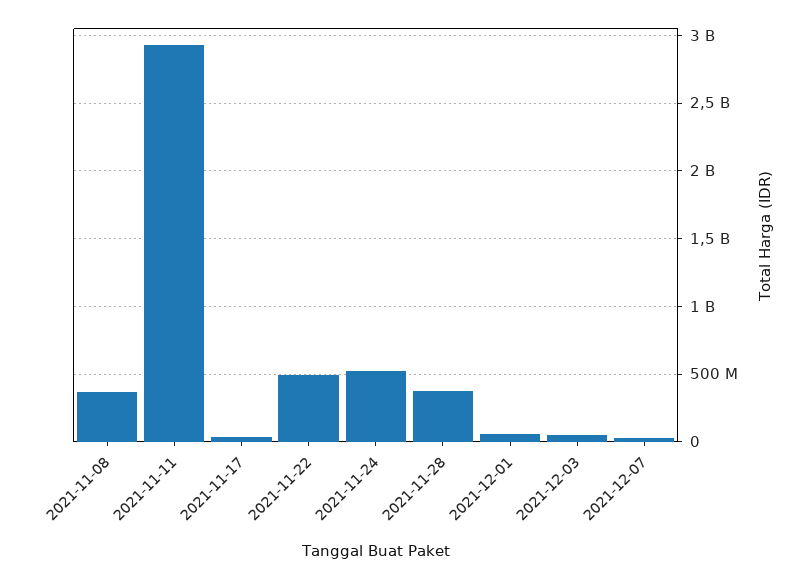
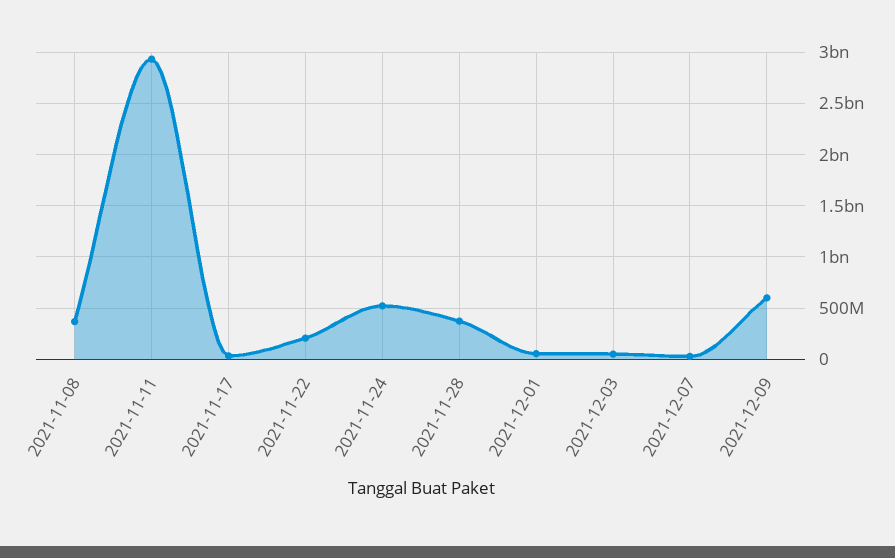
2021-11-22: 500000000 -> 200000000
2021-12-09: none -> 600000000

